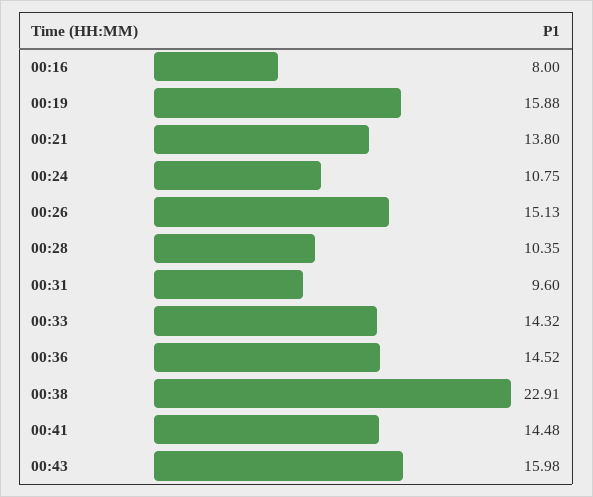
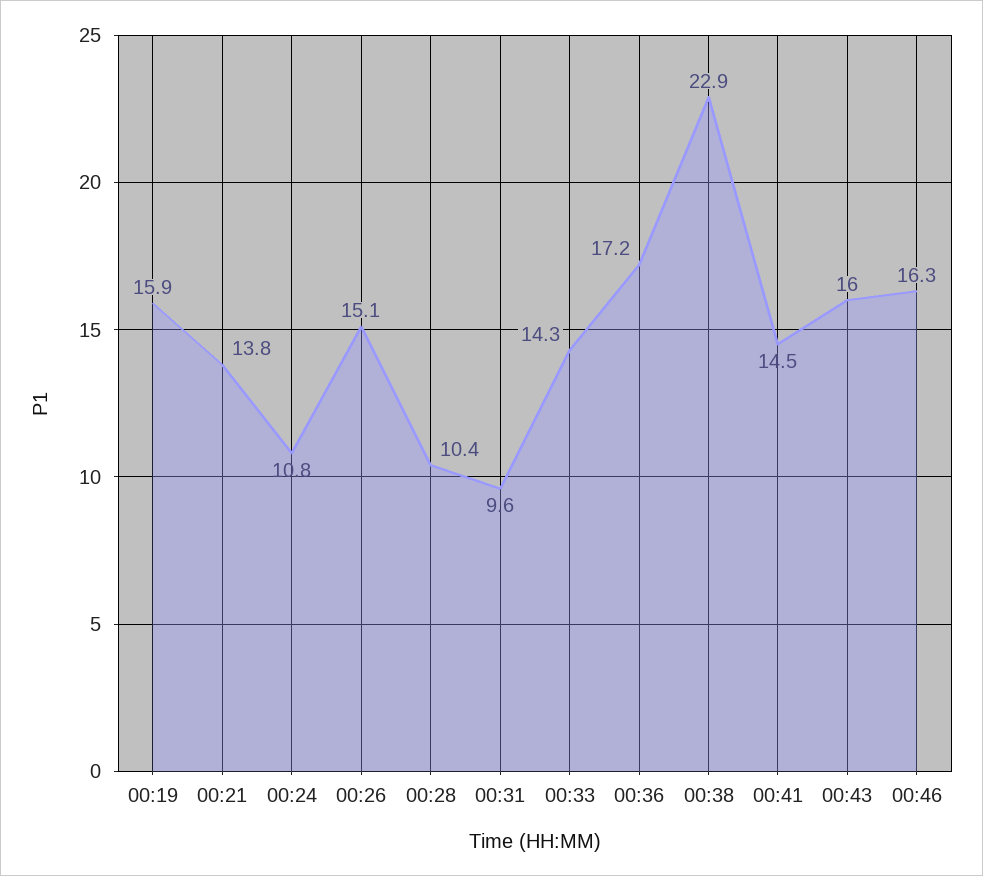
00:16: 8 -> none
00:36: 14.52 -> 17.2
00:46: none -> 16.3

